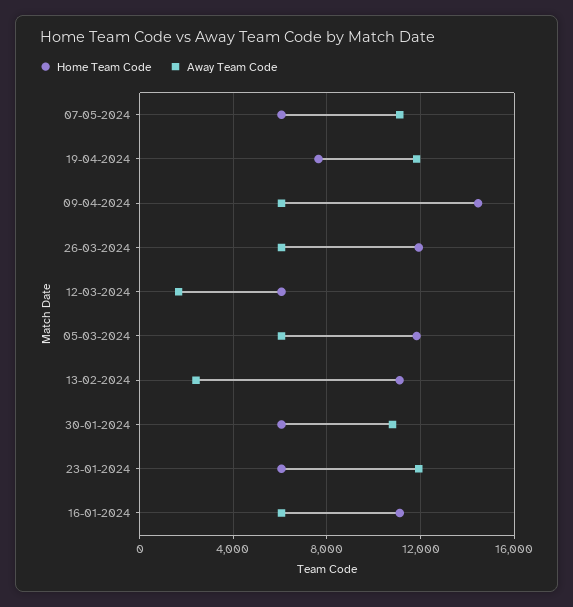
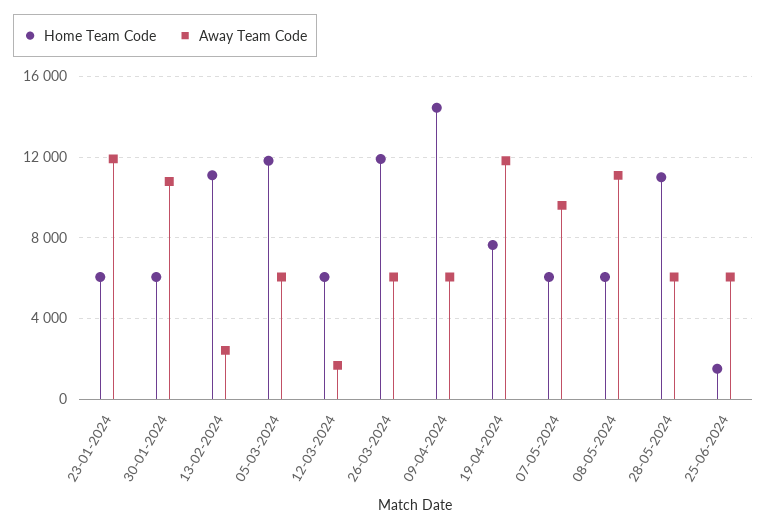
Away Team Code, 07-05-2024: 11000 -> 9500
Home Team Code, 16-01-2024: 11000 -> none
Away Team Code, 16-01-2024: 6000 -> none
Home Team Code, 08-05-2024: none -> 6000
Away Team Code, 08-05-2024: none -> 11000
Home Team Code, 28-05-2024: none -> 11000
Away Team Code, 28-05-2024: none -> 6000
Home Team Code, 25-06-2024: none -> 1500
Away Team Code, 25-06-2024: none -> 6000

